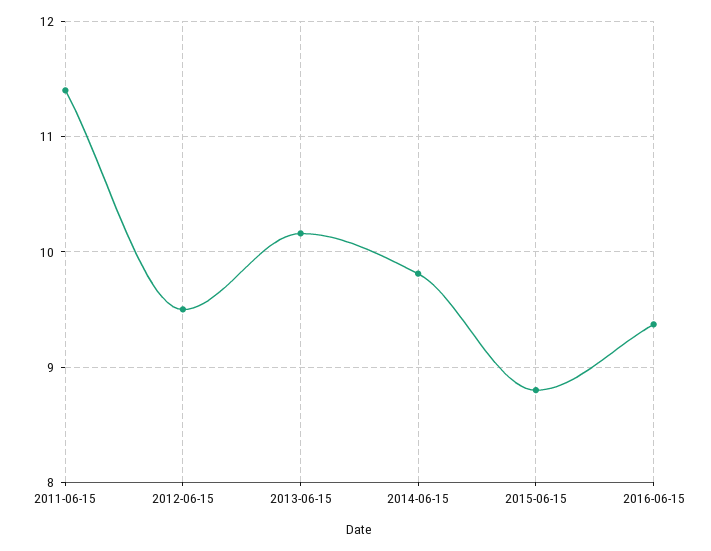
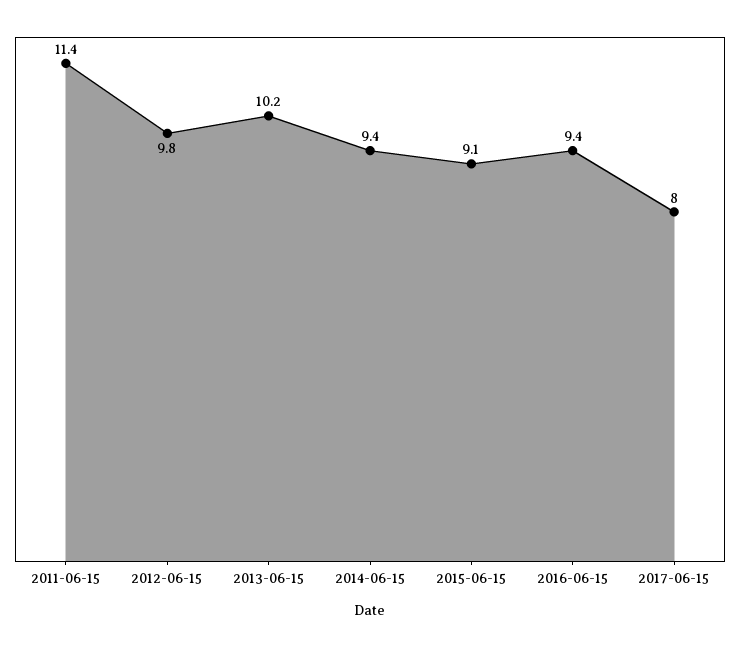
2012-06-15: 9.5 -> 9.8
2014-06-15: 9.8 -> 9.4
2015-06-15: 8.8 -> 9.1
2017-06-15: none -> 8

